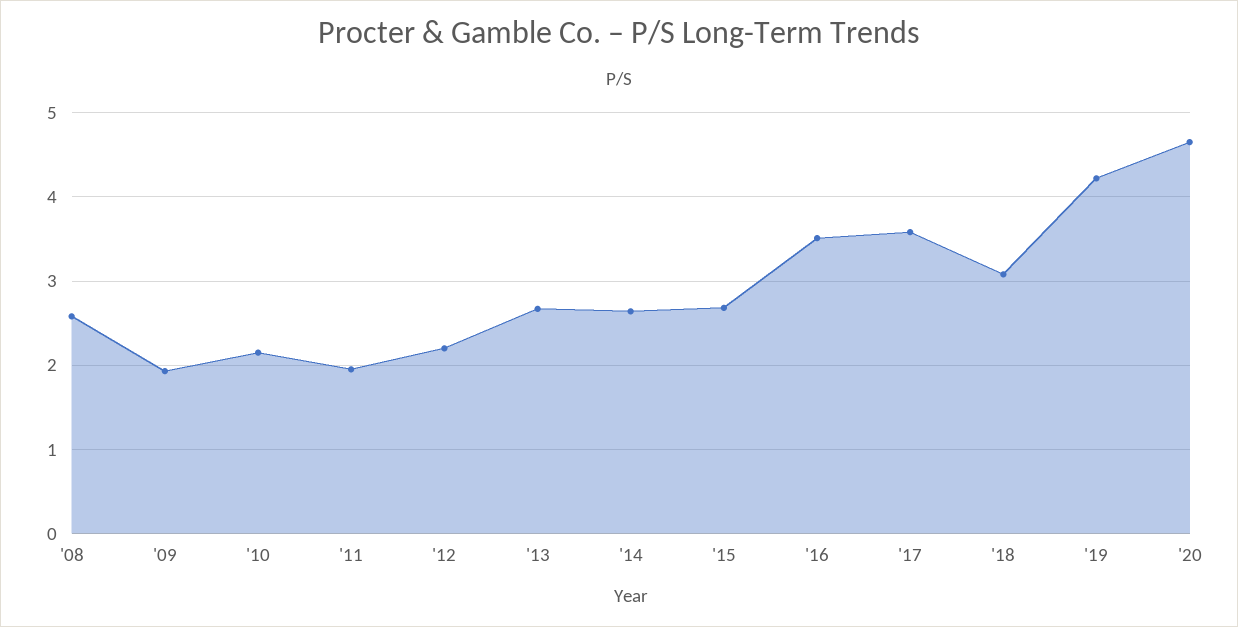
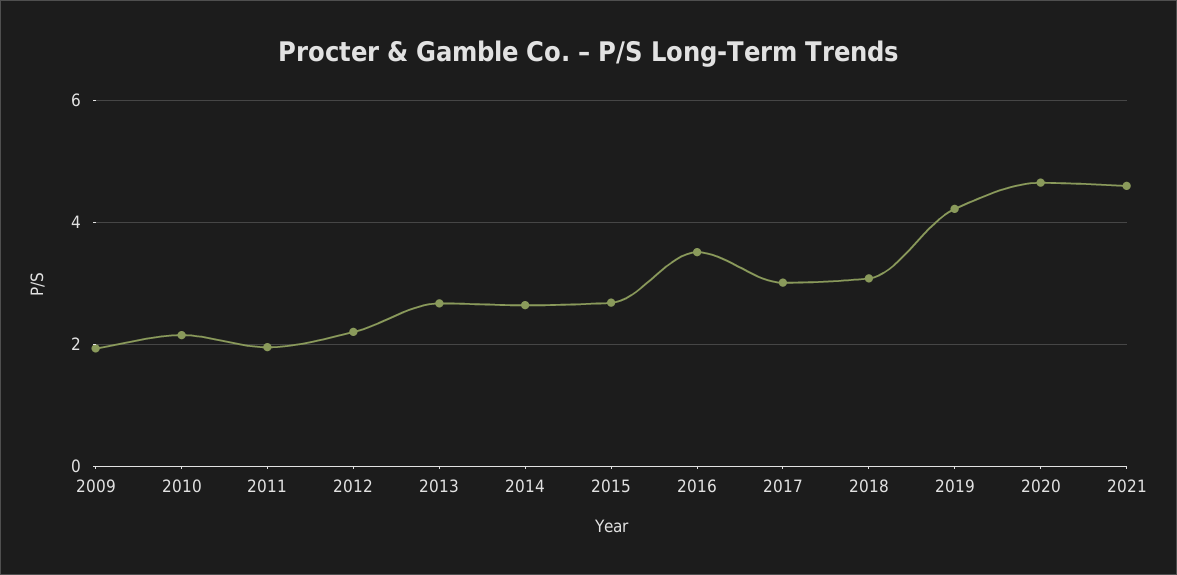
'08: 2.6 -> none
'17: 3.6 -> 3
2021: none -> 4.6

